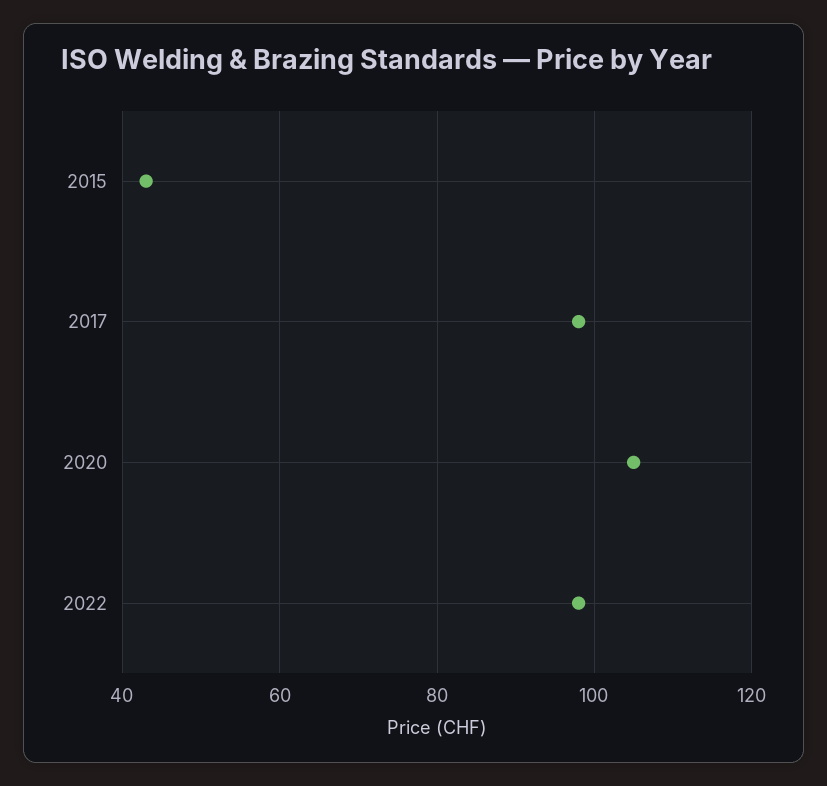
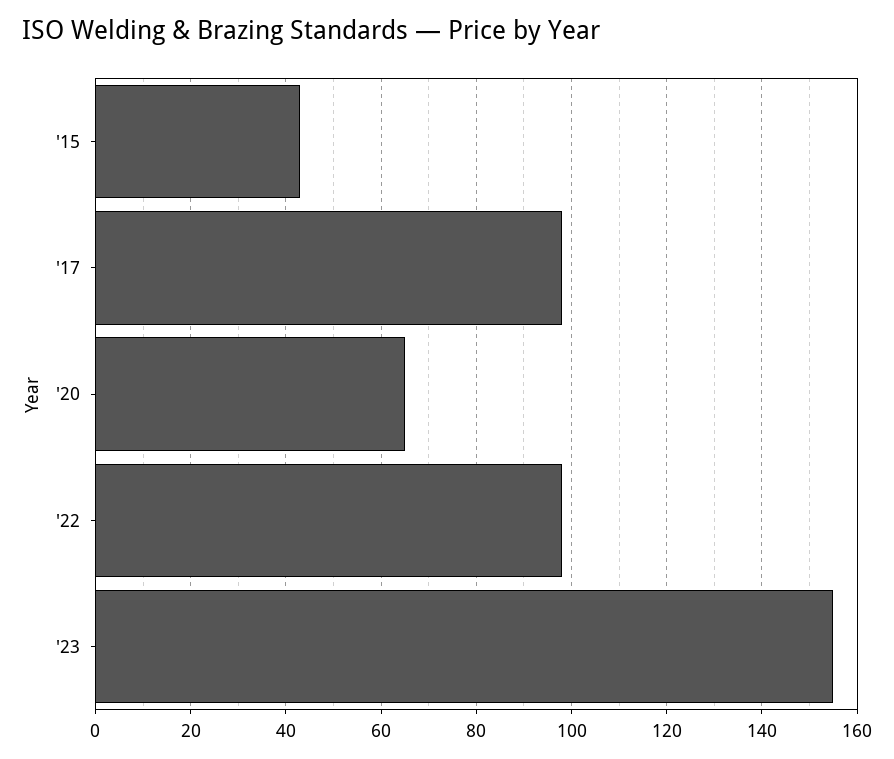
2020: 105 -> 65
'23: none -> 155

